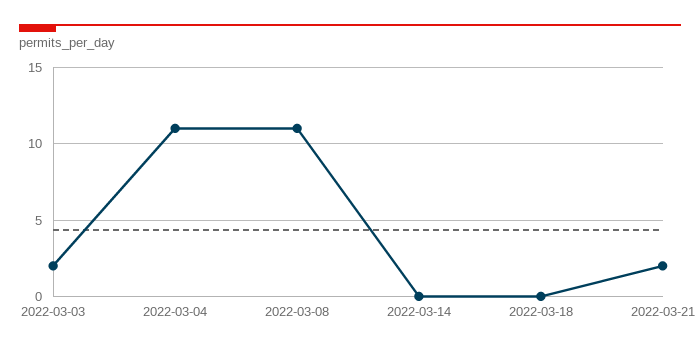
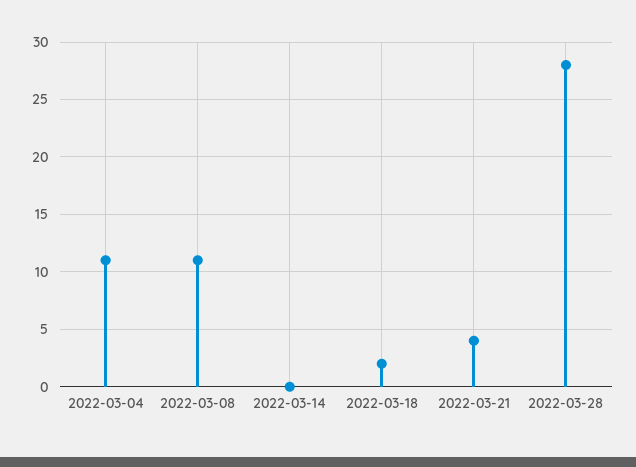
2022-03-03: 2 -> none
2022-03-18: 0 -> 2
2022-03-21: 2 -> 4
2022-03-28: none -> 28

